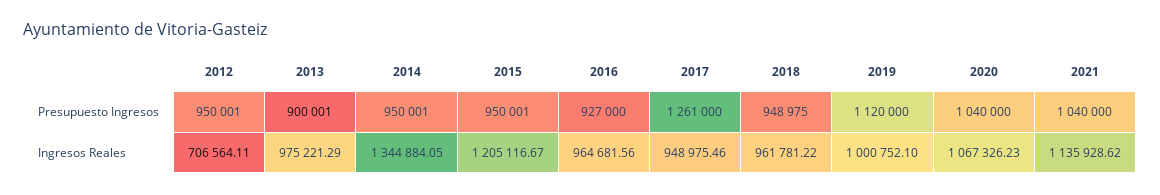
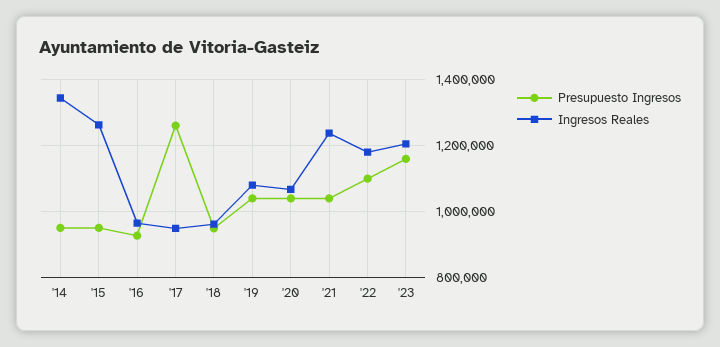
Presupuesto Ingresos, 2012: 950001 -> none
Presupuesto Ingresos, 2013: 900001 -> none
Presupuesto Ingresos, 2019: 1120000 -> 1040000
Ingresos Reales, 2012: 706564.11 -> none
Ingresos Reales, 2013: 975221.29 -> none
Ingresos Reales, 2015: 1205116.67 -> 1260000
Ingresos Reales, 2019: 1000752.1 -> 1080000
Ingresos Reales, 2021: 1135928.62 -> 1240000
Presupuesto Ingresos, '22: none -> 1100000
Ingresos Reales, '22: none -> 1180000
Presupuesto Ingresos, '23: none -> 1160000
Ingresos Reales, '23: none -> 1200000

